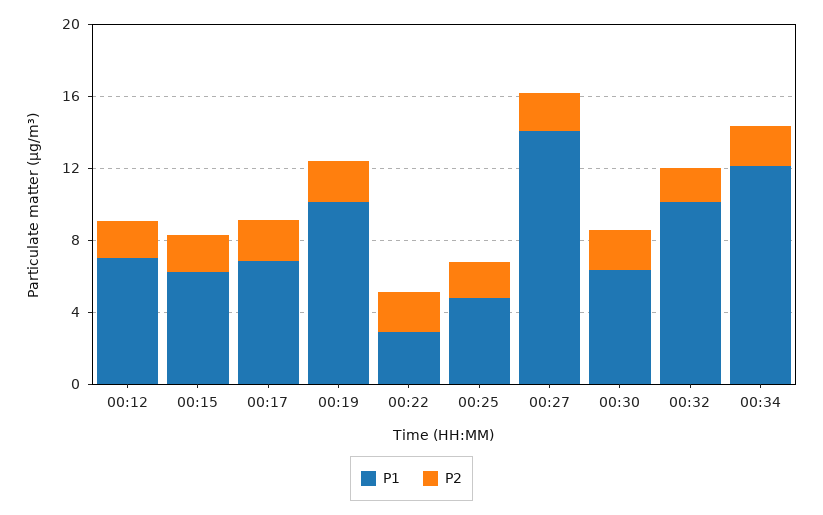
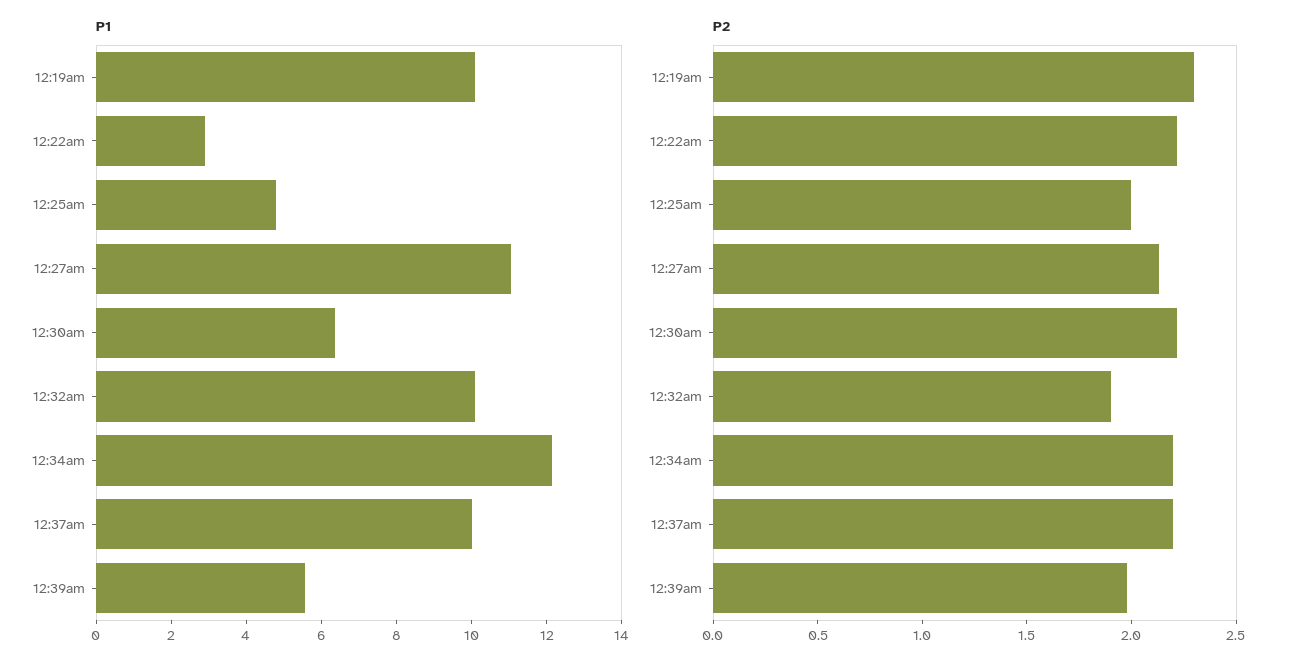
P1, 00:12: 7 -> none
P2, 00:12: 2 -> none
P1, 00:15: 6 -> none
P2, 00:15: 2 -> none
P1, 00:17: 7 -> none
P2, 00:17: 2 -> none
P1, 00:27: 14 -> 11
P1, 12:37am: none -> 10
P1, 12:39am: none -> 5.5
P2, 12:37am: none -> 2.2
P2, 12:39am: none -> 2

